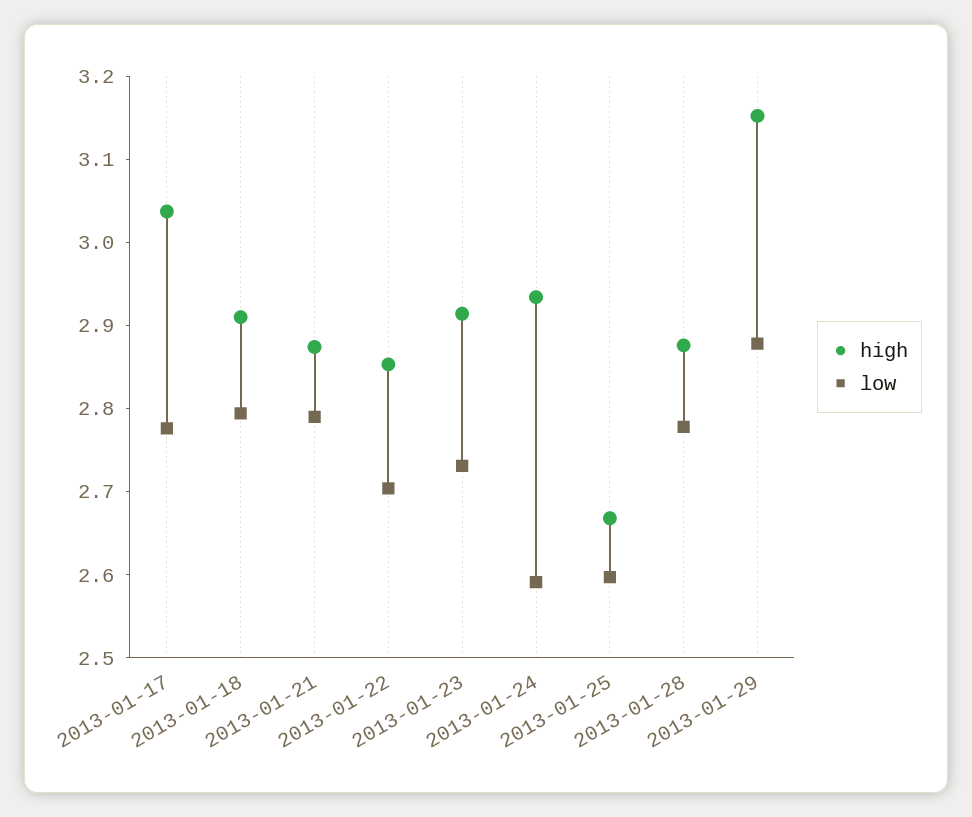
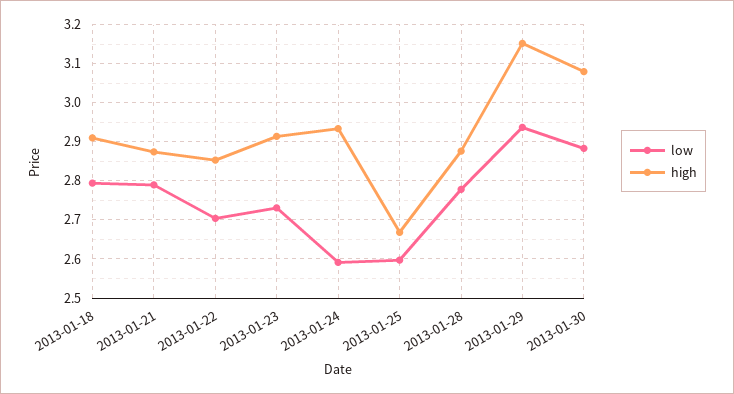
high, 2013-01-17: 3.04 -> none
low, 2013-01-17: 2.78 -> none
low, 2013-01-29: 2.88 -> 2.94
low, 2013-01-30: none -> 2.88
high, 2013-01-30: none -> 3.08

